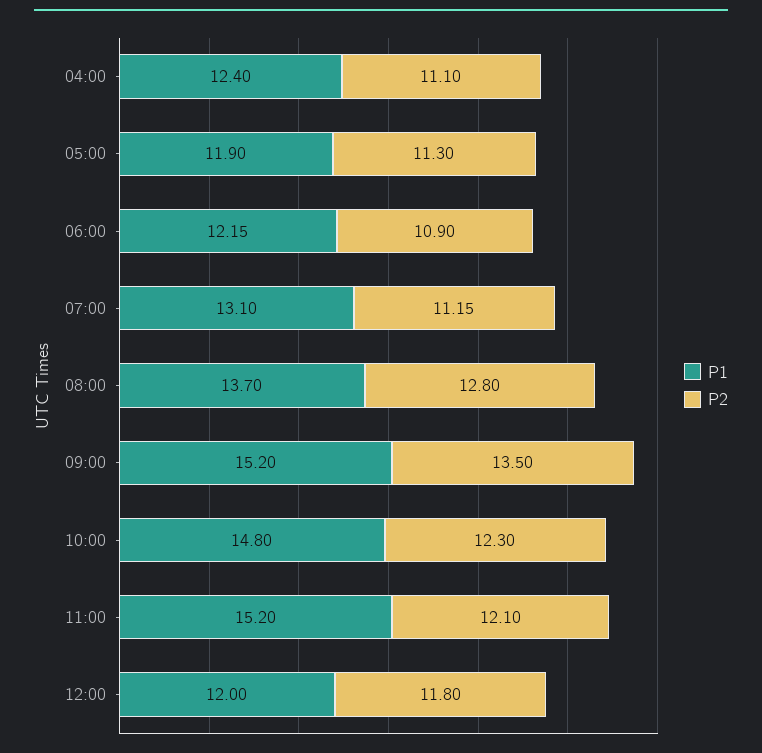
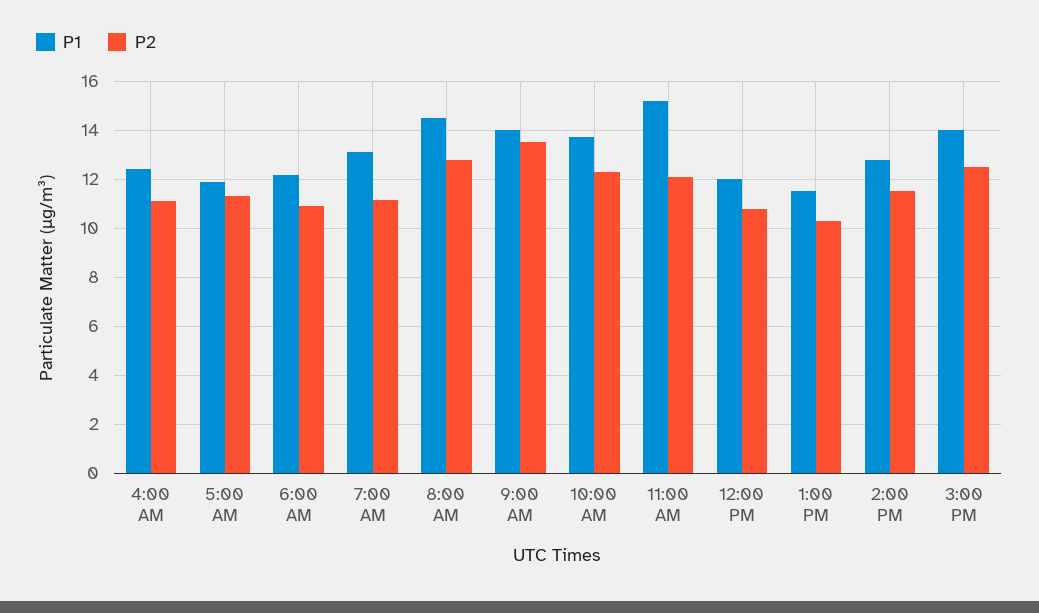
P1, 08:00: 13.7 -> 14.5
P1, 09:00: 15.2 -> 14
P1, 10:00: 14.8 -> 13.75
P2, 12:00: 11.8 -> 10.75
P1, 1:00 PM: none -> 11.5
P2, 1:00 PM: none -> 10.25
P1, 2:00 PM: none -> 12.75
P2, 2:00 PM: none -> 11.5
P1, 3:00 PM: none -> 14
P2, 3:00 PM: none -> 12.5

